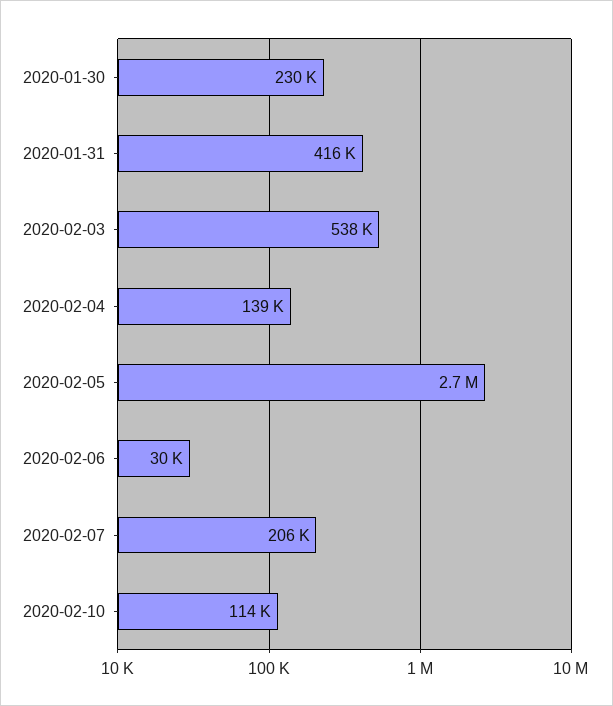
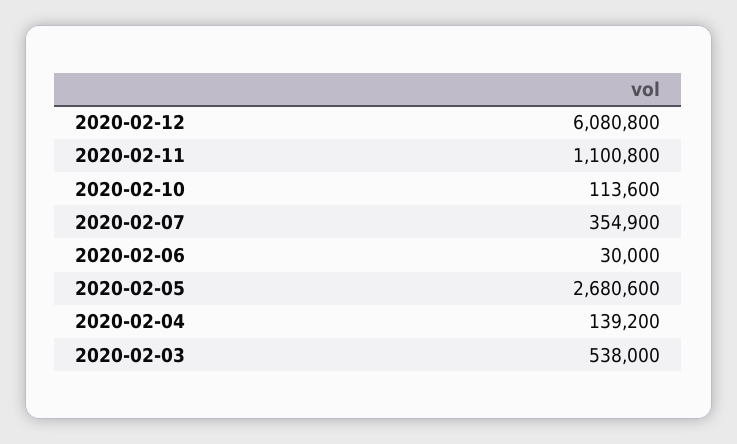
2020-01-30: 230000 -> none
2020-01-31: 416000 -> none
2020-02-07: 206000 -> 354900
2020-02-12: none -> 6080800
2020-02-11: none -> 1100800

